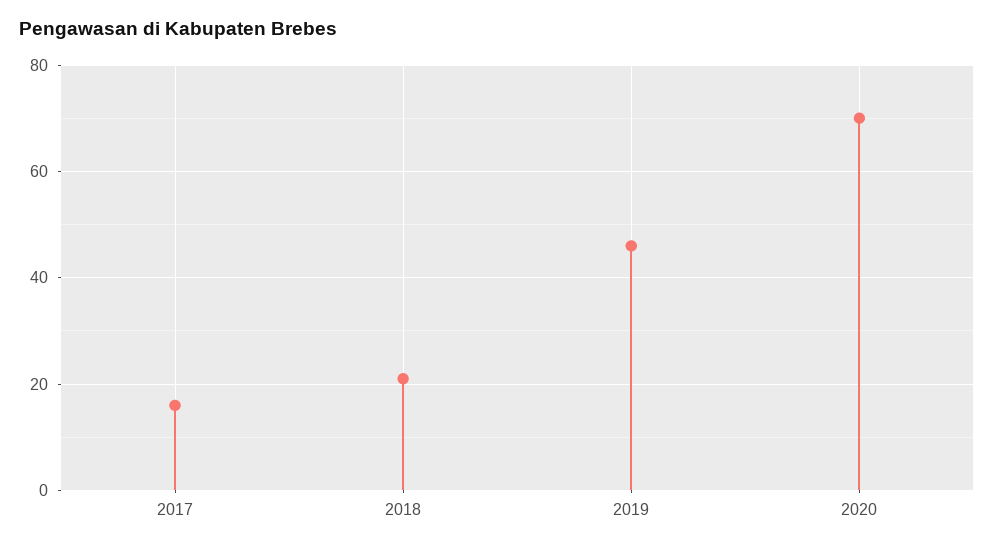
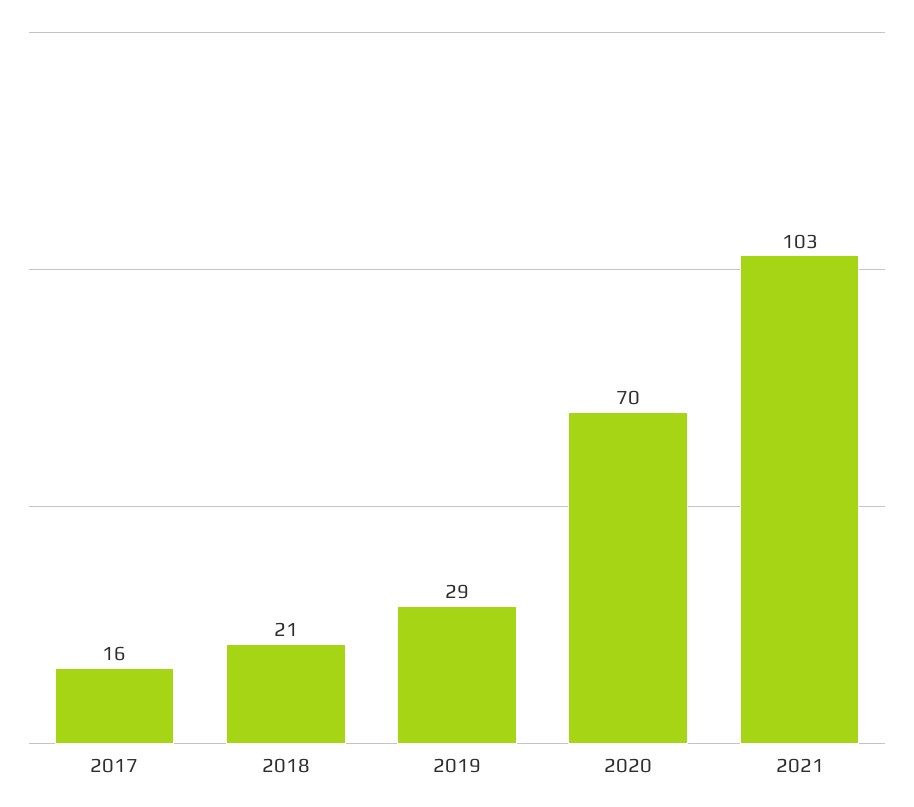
2019: 45 -> 29
2021: none -> 103

